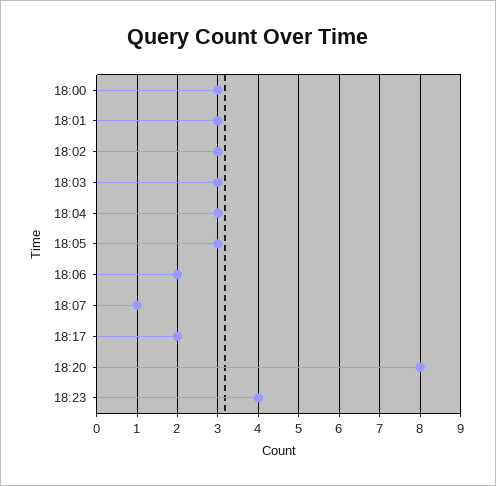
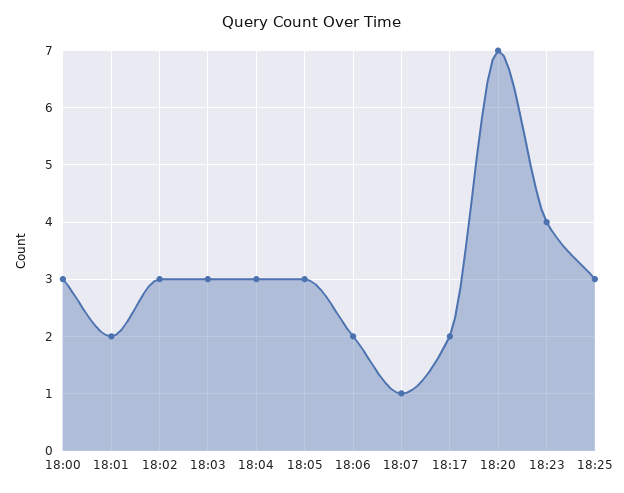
18:01: 3 -> 2
18:20: 8 -> 7
18:25: none -> 3

